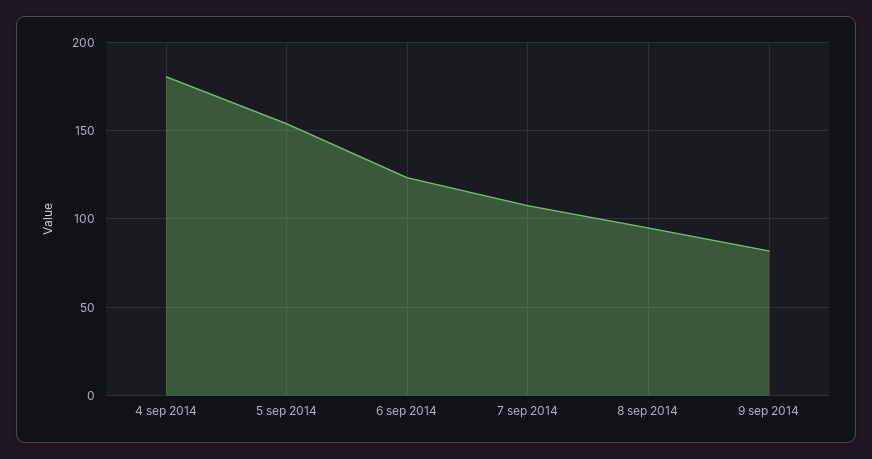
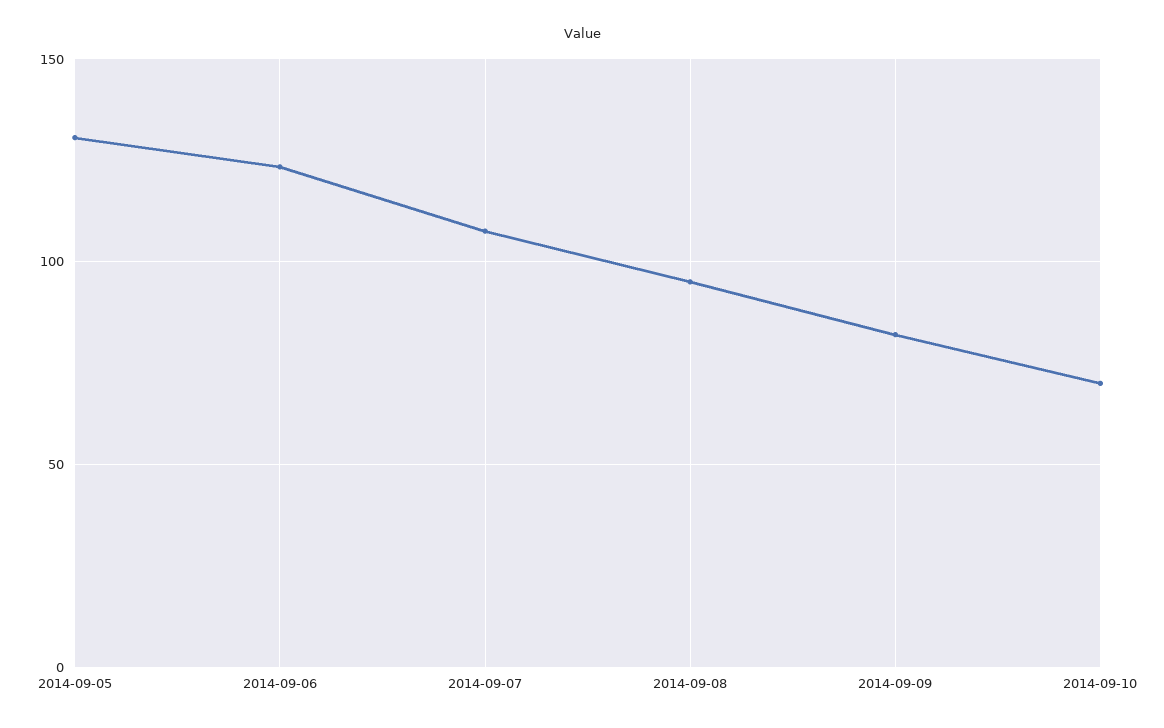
4 sep 2014: 180 -> none
5 sep 2014: 155 -> 130
2014-09-10: none -> 70

